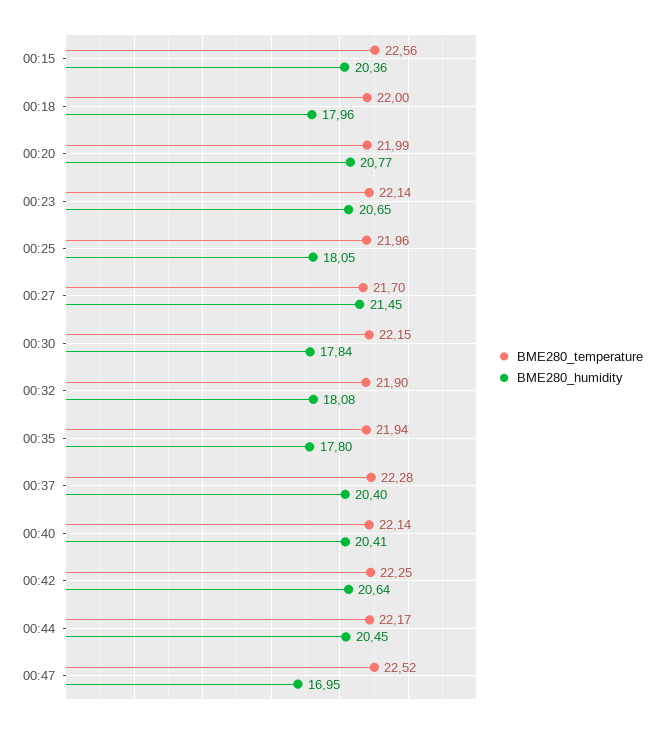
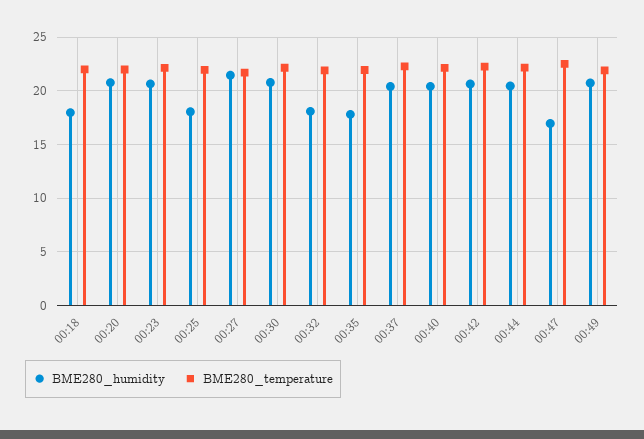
BME280_temperature, 00:15: 22.56 -> none
BME280_humidity, 00:15: 20.36 -> none
BME280_humidity, 00:30: 17.84 -> 21
BME280_humidity, 00:49: none -> 21
BME280_temperature, 00:49: none -> 22

